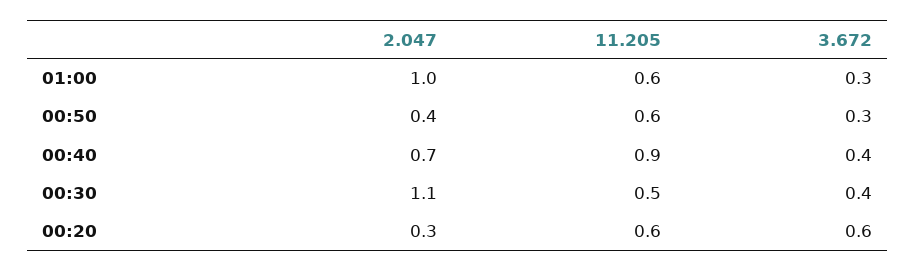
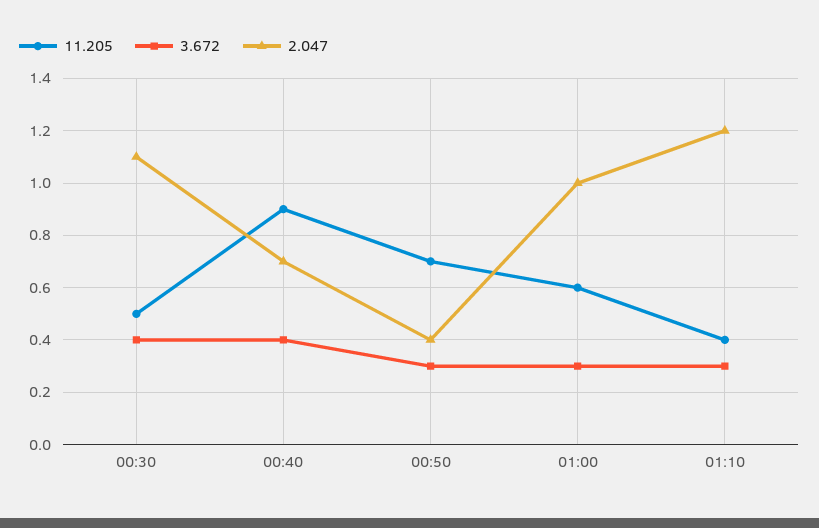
11.205, 00:50: 0.6 -> 0.7
2.047, 00:20: 0.3 -> none
11.205, 00:20: 0.6 -> none
3.672, 00:20: 0.6 -> none
11.205, 01:10: none -> 0.4
3.672, 01:10: none -> 0.3
2.047, 01:10: none -> 1.2

